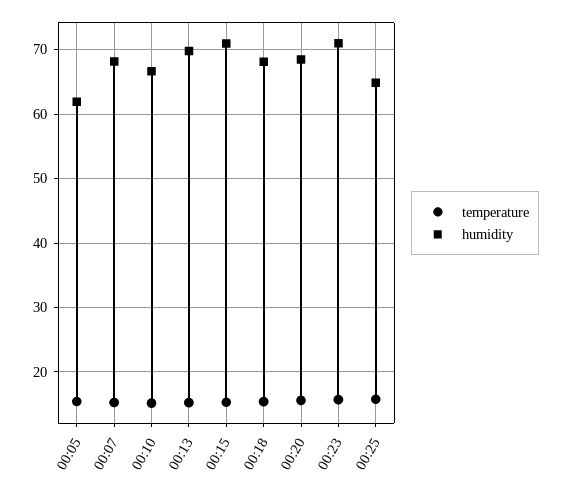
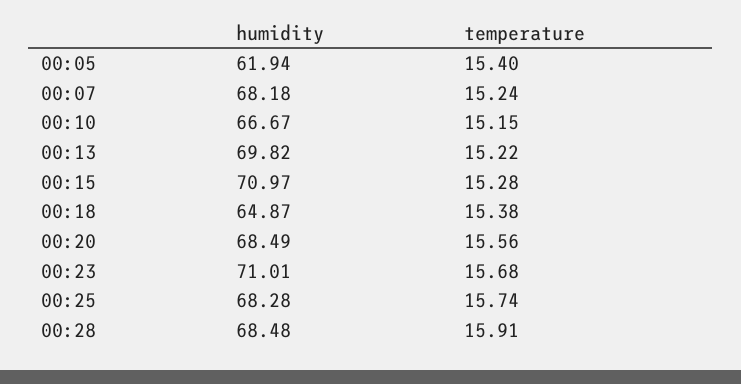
humidity, 00:18: 68 -> 64.87
humidity, 00:25: 65 -> 68.28
humidity, 00:28: none -> 68.48
temperature, 00:28: none -> 15.91

